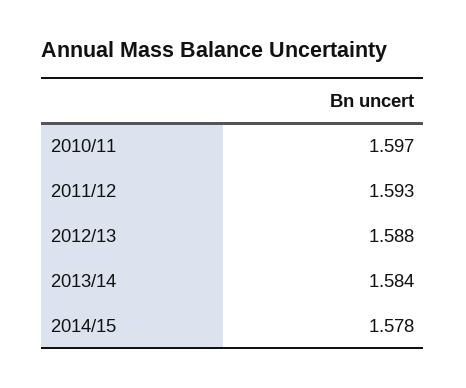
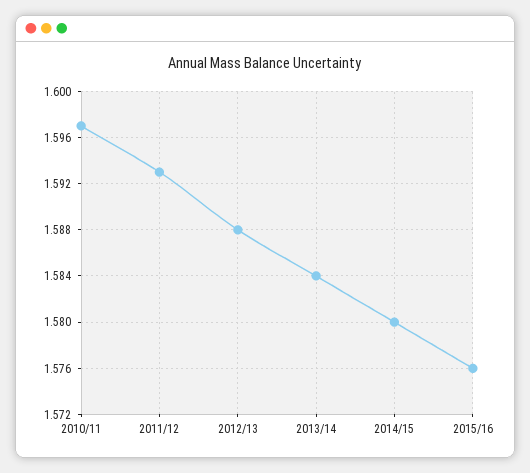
2014/15: 1.578 -> 1.58
2015/16: none -> 1.576

